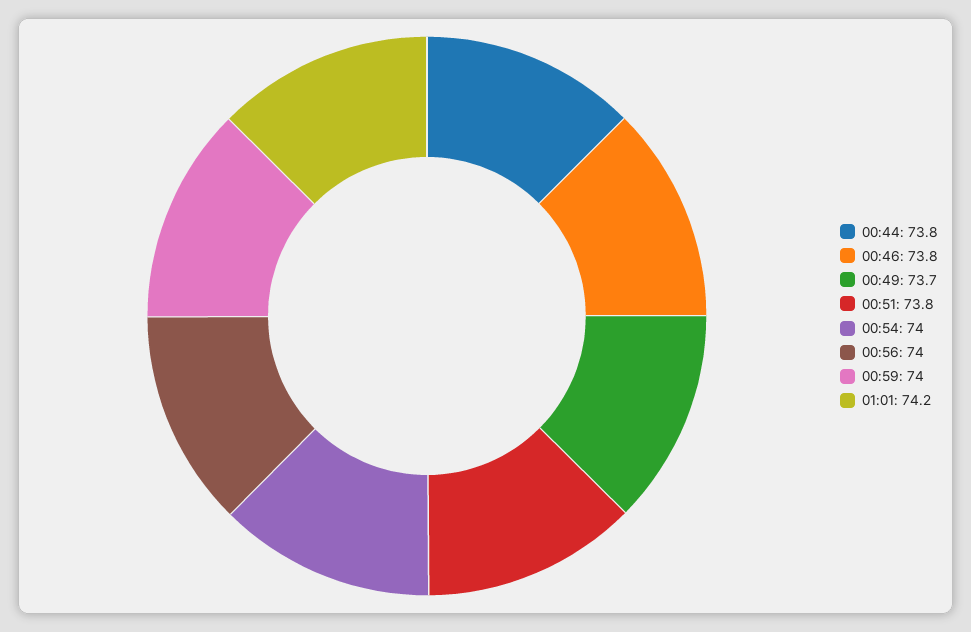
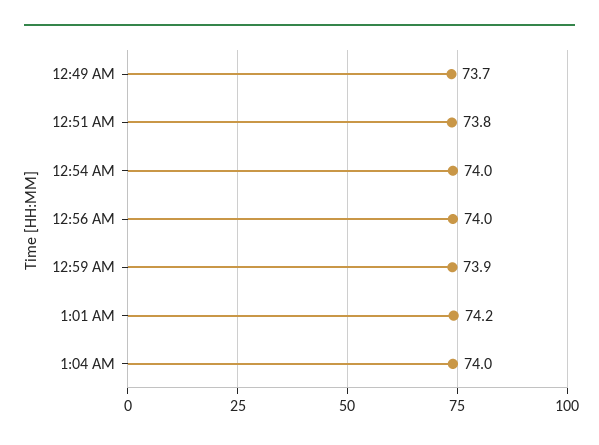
00:44: 73.8 -> none
00:46: 73.8 -> none
00:59: 74 -> 73.9
1:04 AM: none -> 74

